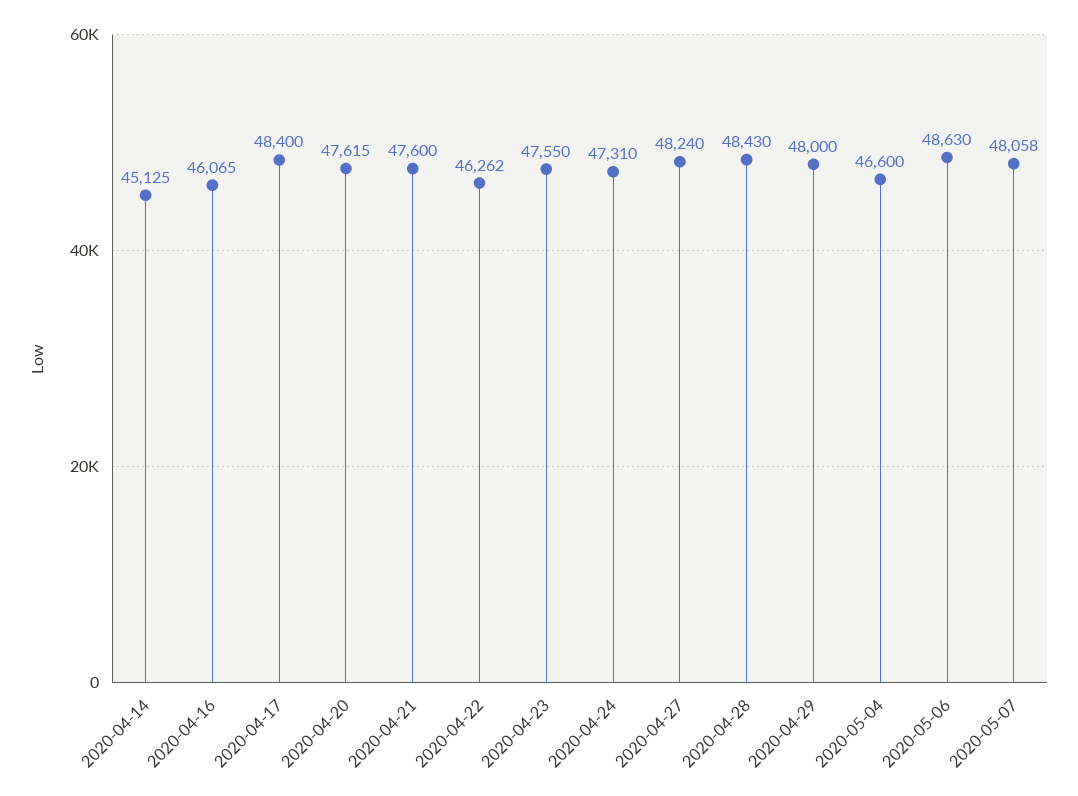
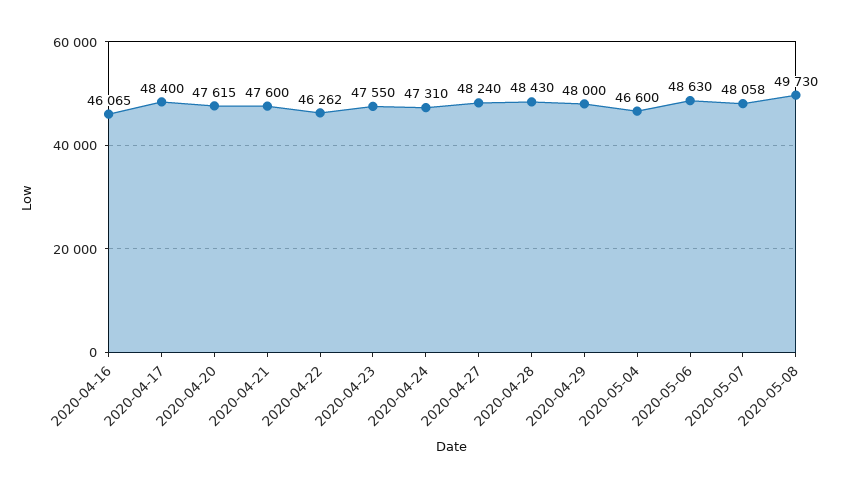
2020-04-14: 45125 -> none
2020-05-08: none -> 49730

